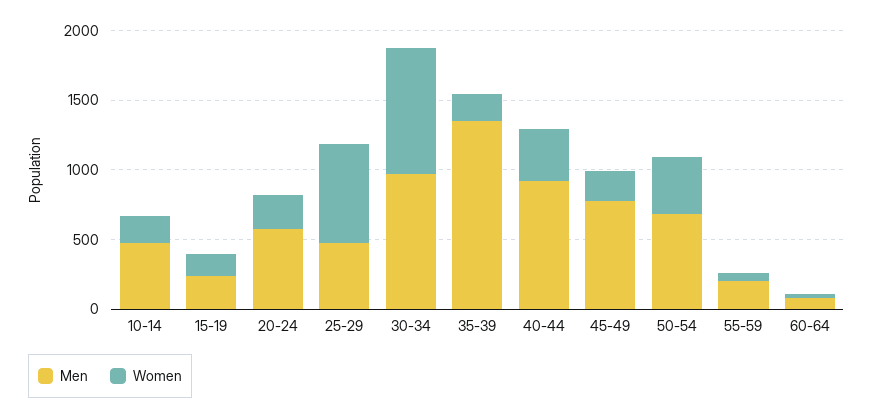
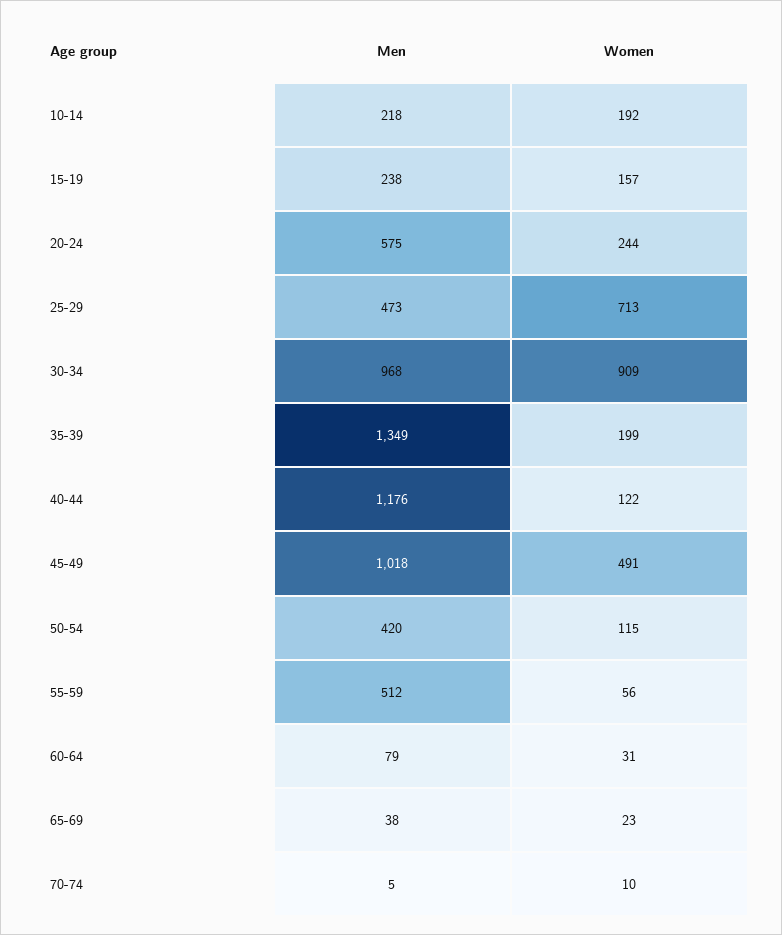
Men, 10-14: 500 -> 218
Men, 40-44: 900 -> 1176
Women, 40-44: 400 -> 122
Men, 45-49: 800 -> 1018
Women, 45-49: 200 -> 491
Men, 50-54: 700 -> 420
Women, 50-54: 400 -> 115
Men, 55-59: 200 -> 512
Men, 65-69: none -> 38
Women, 65-69: none -> 23
Men, 70-74: none -> 5
Women, 70-74: none -> 10

